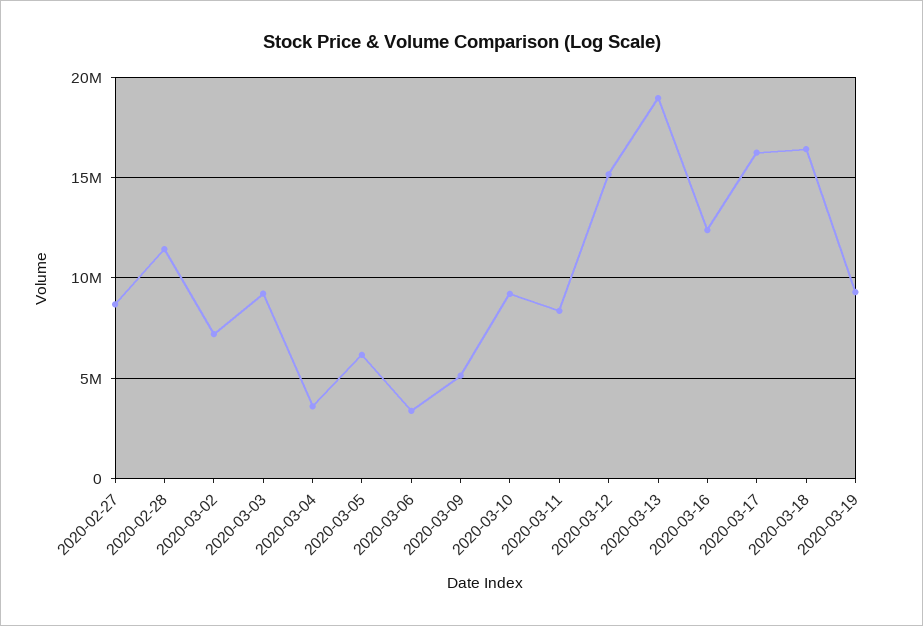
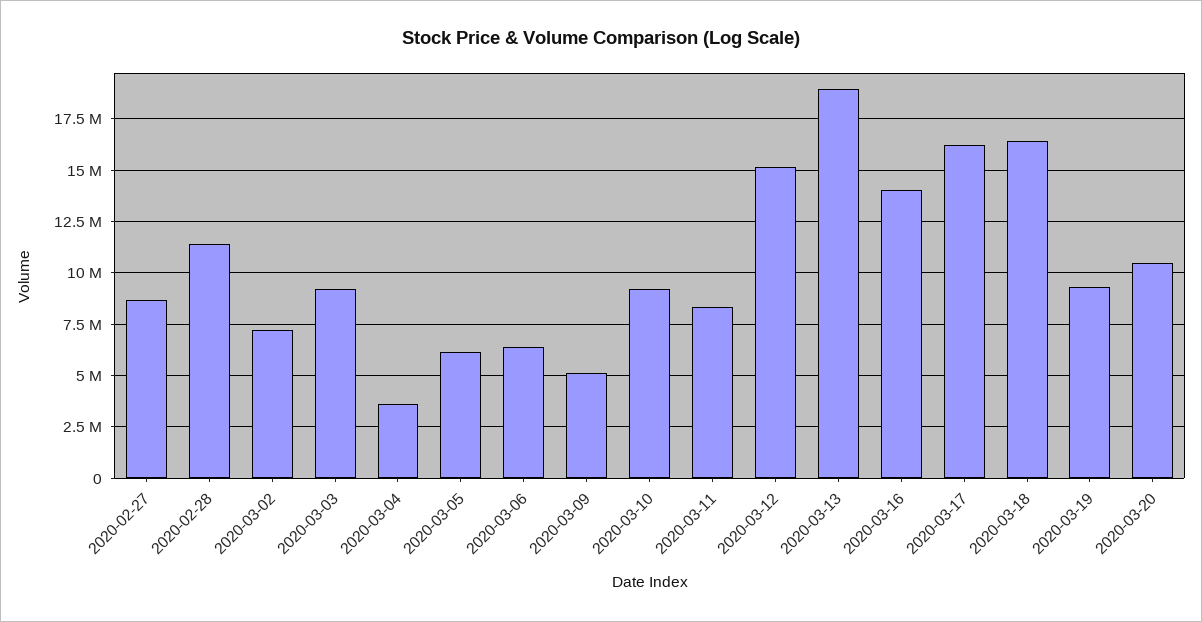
2020-03-06: 3500000 -> 6500000
2020-03-16: 12500000 -> 14000000
2020-03-20: none -> 10500000

